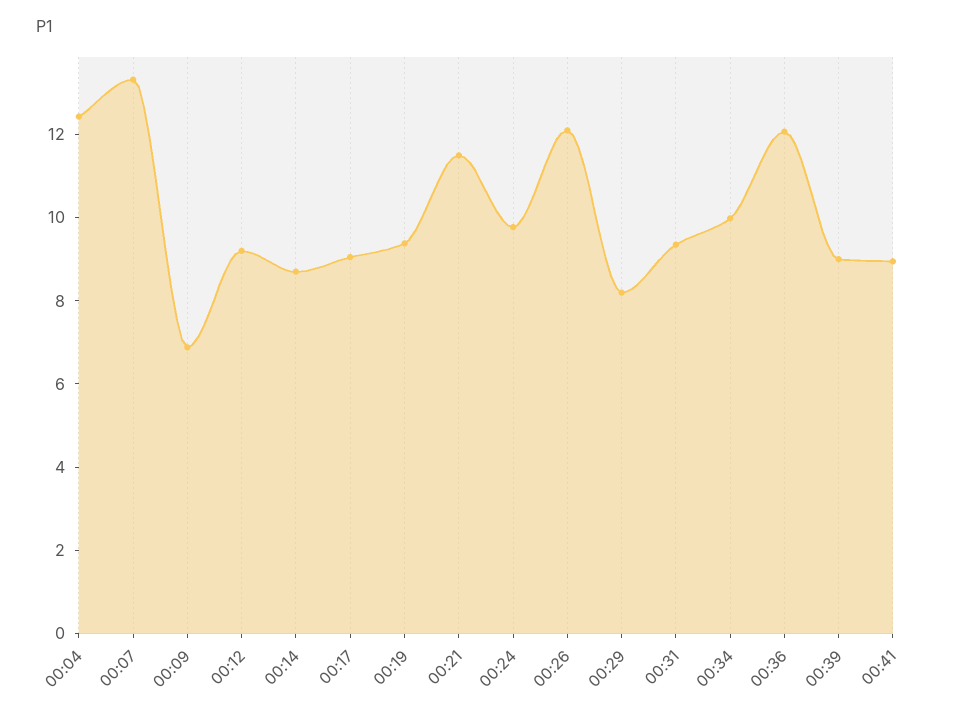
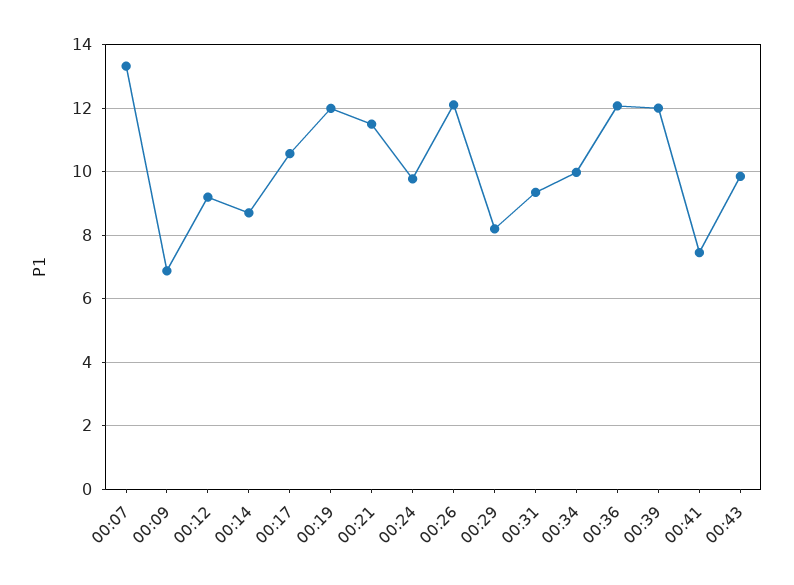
00:04: 12.5 -> none
00:17: 9 -> 10.6
00:19: 9.5 -> 12
00:39: 9 -> 12
00:41: 9 -> 7.4
00:43: none -> 9.8

